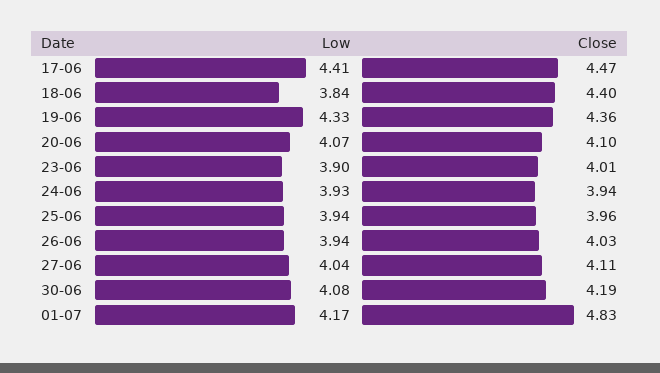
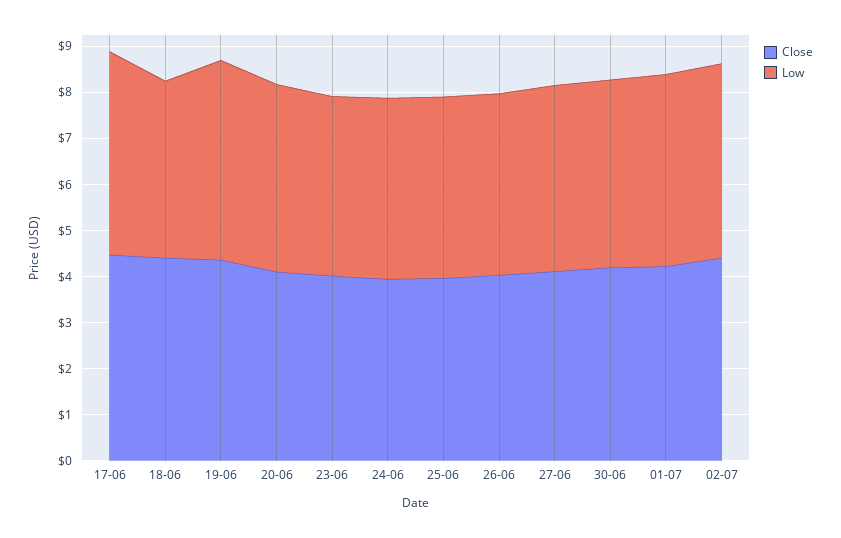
Close, 01-07: 4.83 -> 4.2
Close, 02-07: none -> 4.4
Low, 02-07: none -> 4.2

